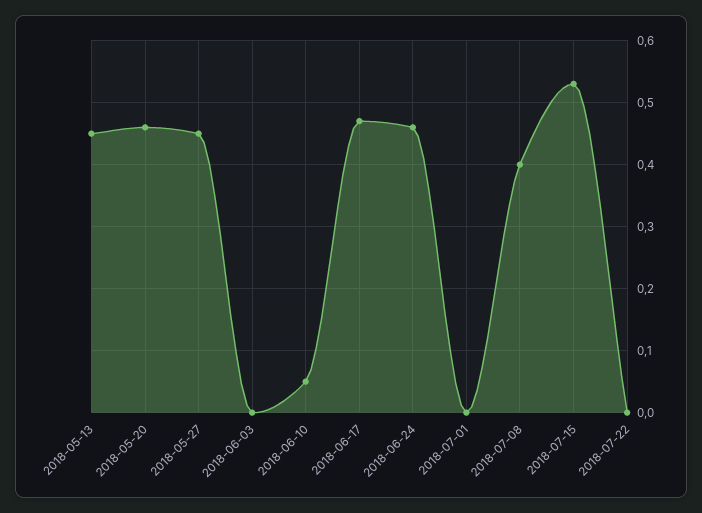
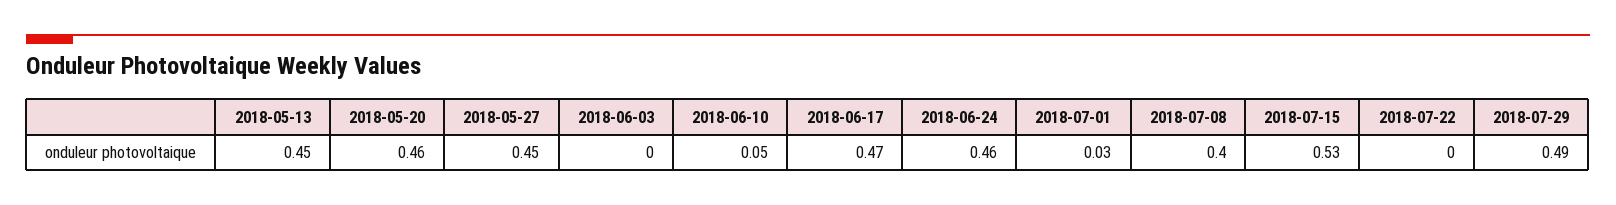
2018-07-01: 0 -> 0.03
2018-07-29: none -> 0.49

